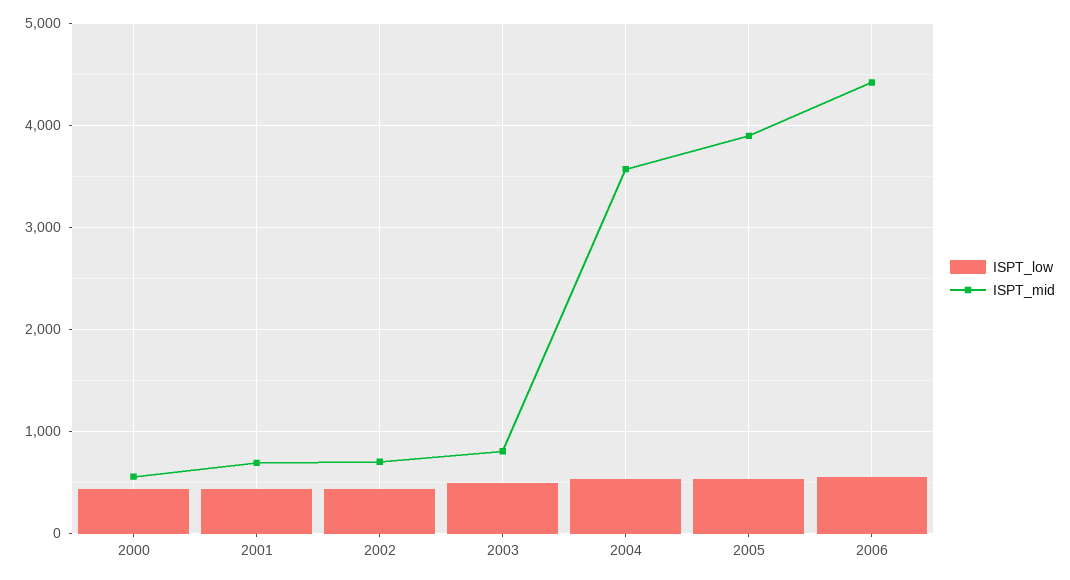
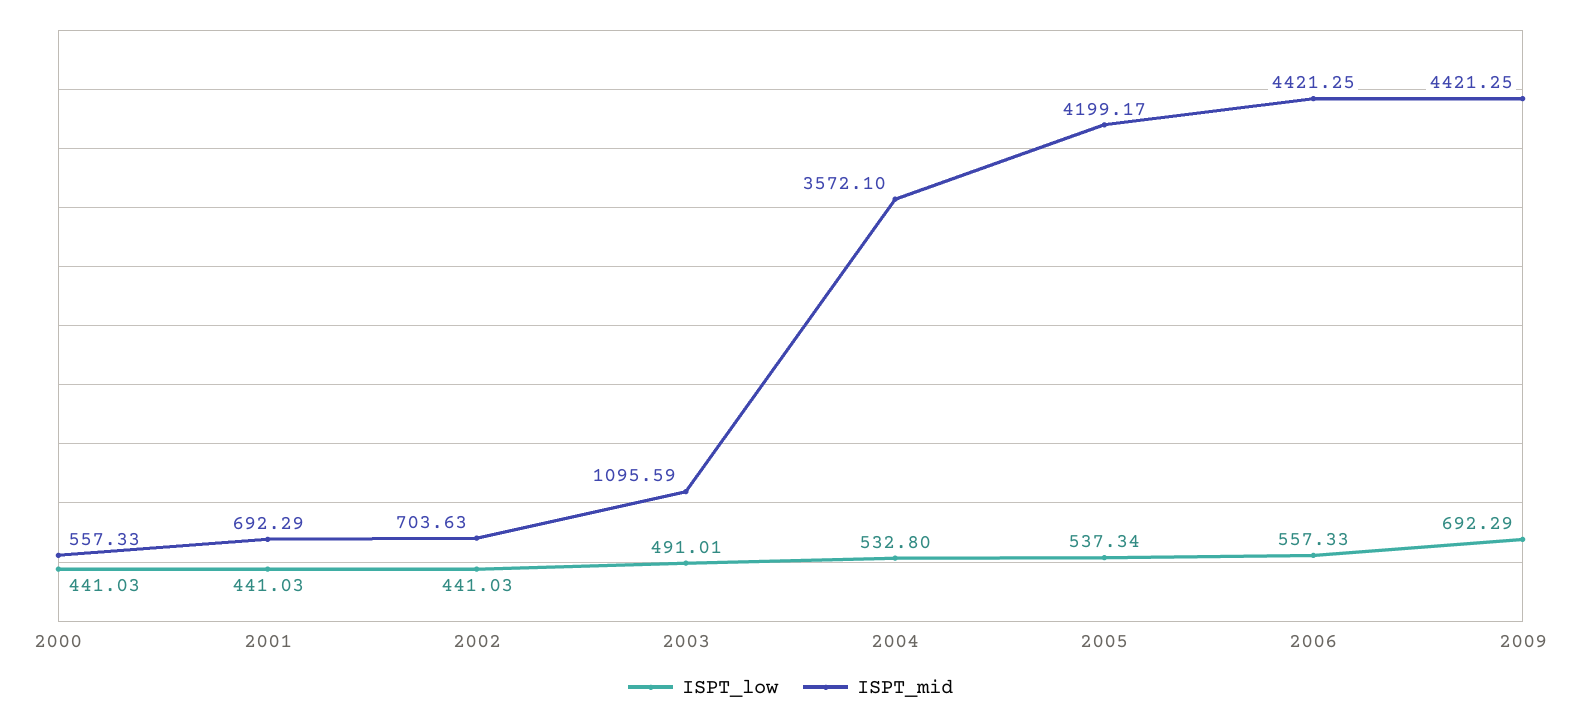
ISPT_mid, 2003: 800 -> 1095.59
ISPT_mid, 2005: 3900 -> 4199.17
ISPT_low, 2009: none -> 692.29
ISPT_mid, 2009: none -> 4421.25

